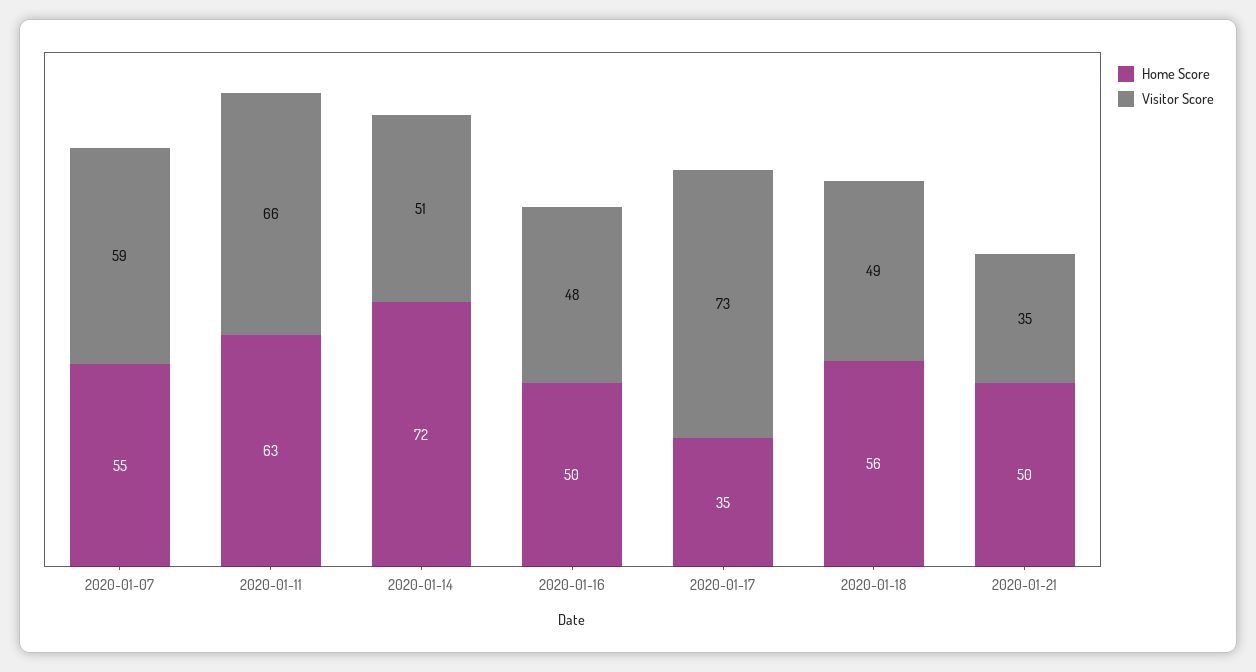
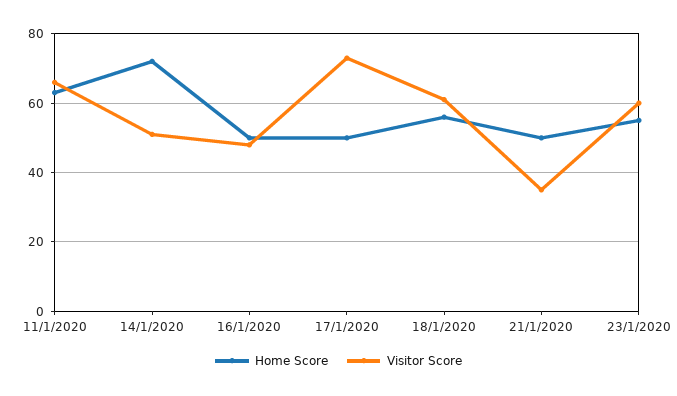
Home Score, 2020-01-07: 55 -> none
Visitor Score, 2020-01-07: 59 -> none
Home Score, 2020-01-17: 35 -> 50
Visitor Score, 2020-01-18: 49 -> 60
Home Score, 23/1/2020: none -> 55
Visitor Score, 23/1/2020: none -> 60

